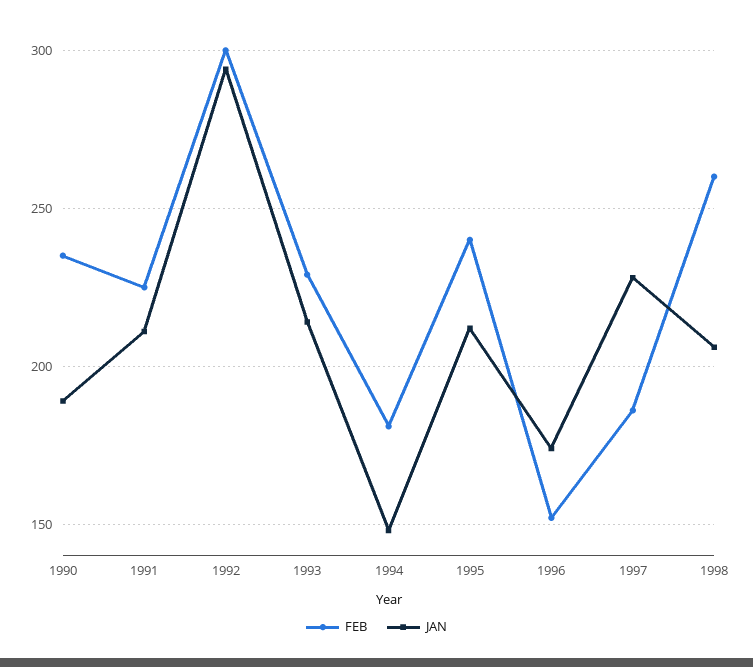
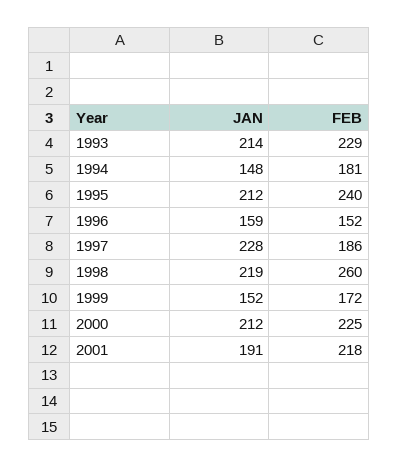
FEB, 1990: 235 -> none
JAN, 1990: 190 -> none
FEB, 1991: 225 -> none
JAN, 1991: 210 -> none
FEB, 1992: 300 -> none
JAN, 1992: 295 -> none
JAN, 1996: 175 -> 159
JAN, 1998: 205 -> 219
JAN, 1999: none -> 152
FEB, 1999: none -> 172
JAN, 2000: none -> 212
FEB, 2000: none -> 225
JAN, 2001: none -> 191
FEB, 2001: none -> 218

